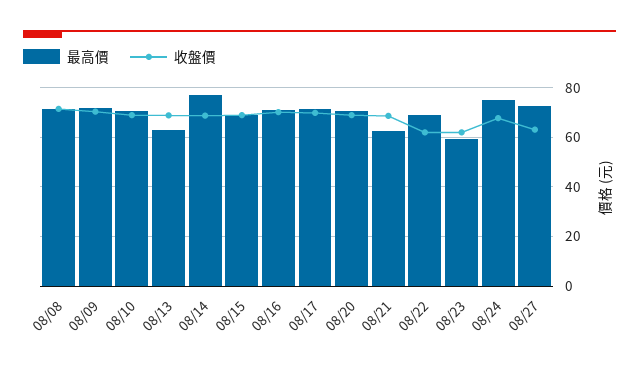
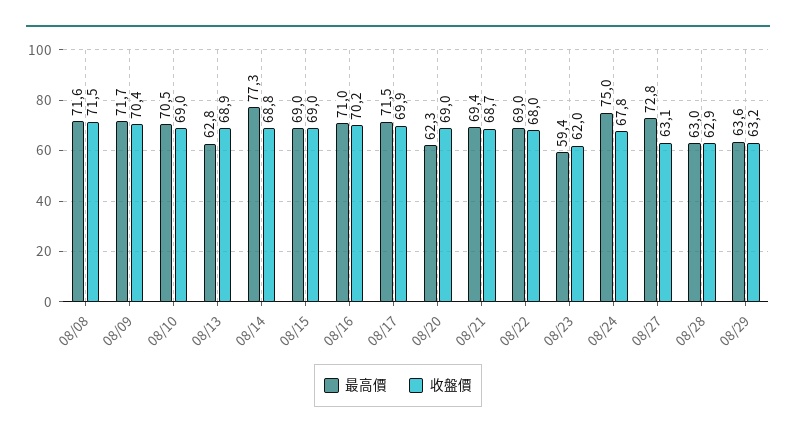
最高價, 08/20: 70 -> 62.3
最高價, 08/21: 62.5 -> 69.4
收盤價, 08/22: 62.5 -> 68
最高價, 08/28: none -> 63
收盤價, 08/28: none -> 62.9
最高價, 08/29: none -> 63.6
收盤價, 08/29: none -> 63.2

